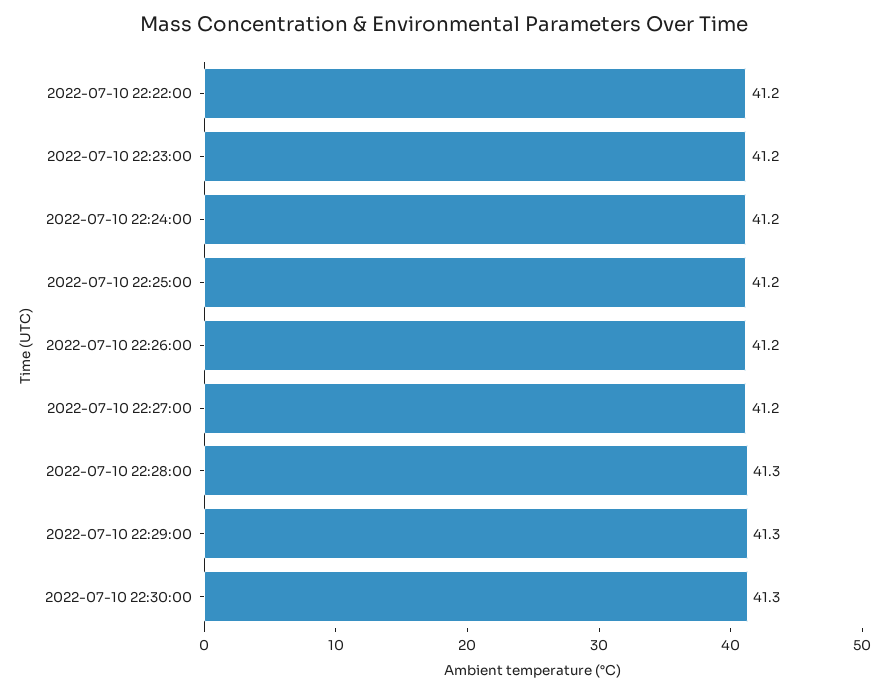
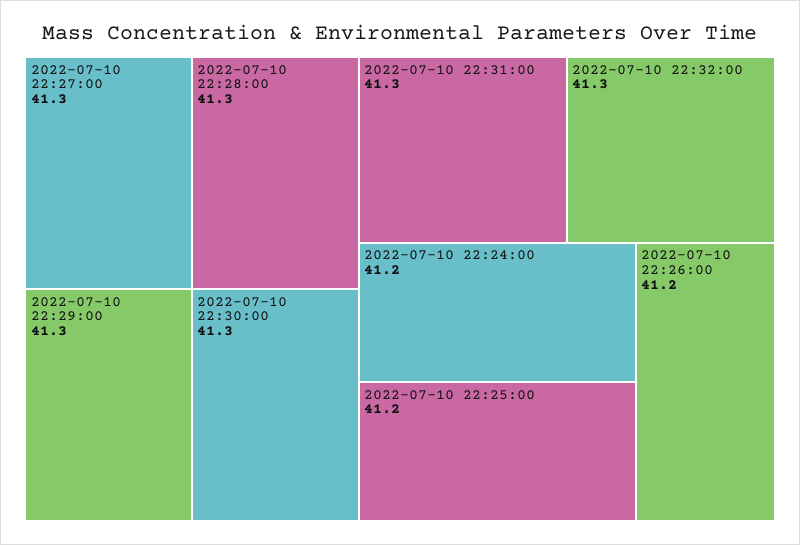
2022-07-10 22:22:00: 41.2 -> none
2022-07-10 22:23:00: 41.2 -> none
2022-07-10 22:27:00: 41.2 -> 41.3
2022-07-10 22:31:00: none -> 41.3
2022-07-10 22:32:00: none -> 41.3

